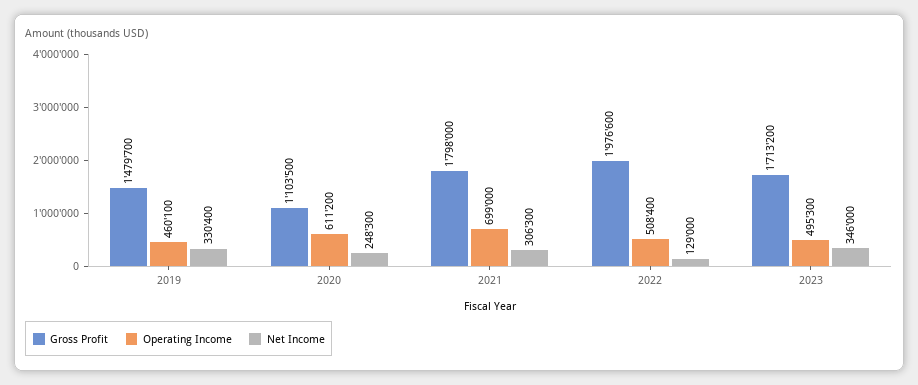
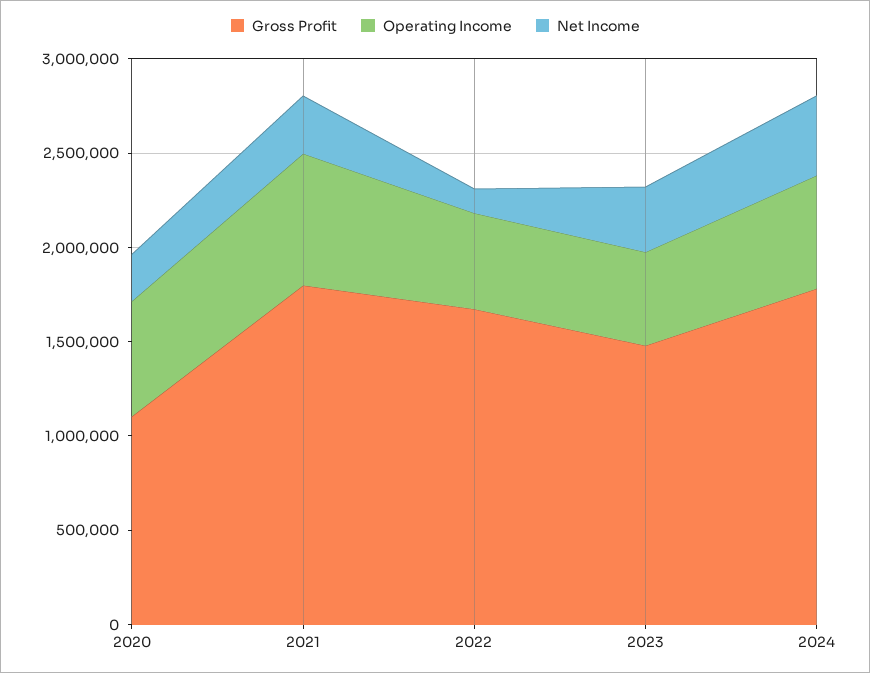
Gross Profit, 2019: 1479700 -> none
Operating Income, 2019: 460100 -> none
Net Income, 2019: 330400 -> none
Gross Profit, 2022: 1976600 -> 1700000
Gross Profit, 2023: 1713200 -> 1500000
Gross Profit, 2024: none -> 1800000
Operating Income, 2024: none -> 600000
Net Income, 2024: none -> 400000

